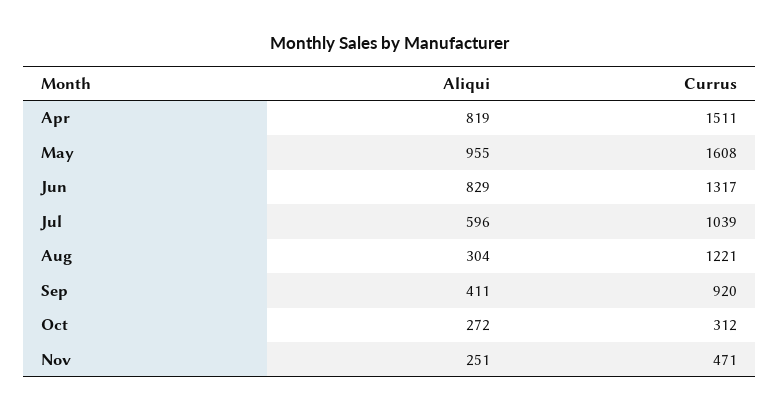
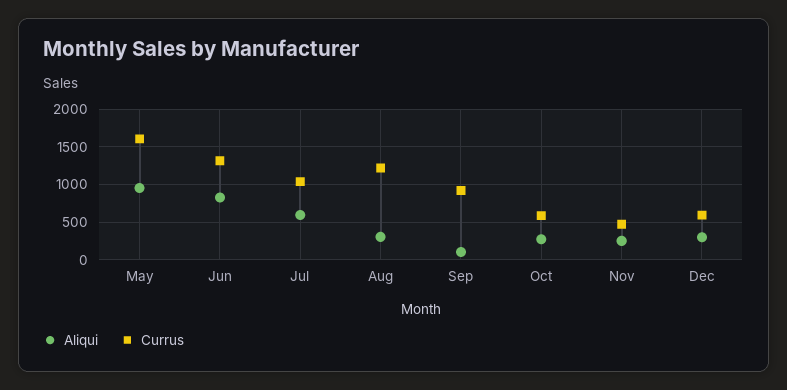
Aliqui, Apr: 819 -> none
Currus, Apr: 1511 -> none
Aliqui, Sep: 411 -> 100
Currus, Oct: 312 -> 600
Aliqui, Dec: none -> 300
Currus, Dec: none -> 600

